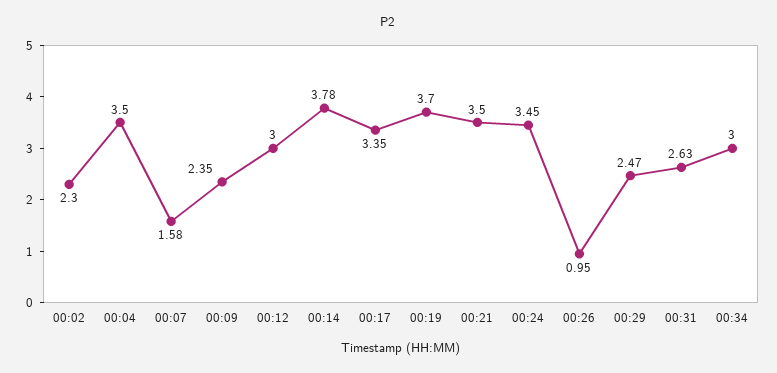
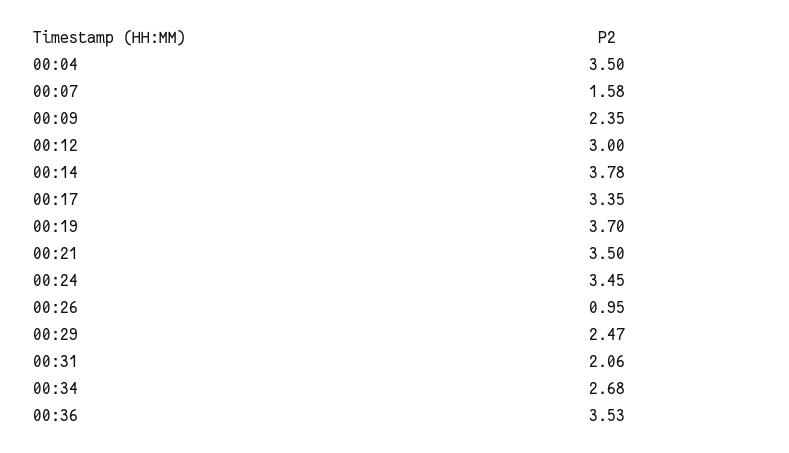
00:02: 2.3 -> none
00:31: 2.63 -> 2.06
00:34: 3 -> 2.68
00:36: none -> 3.53

